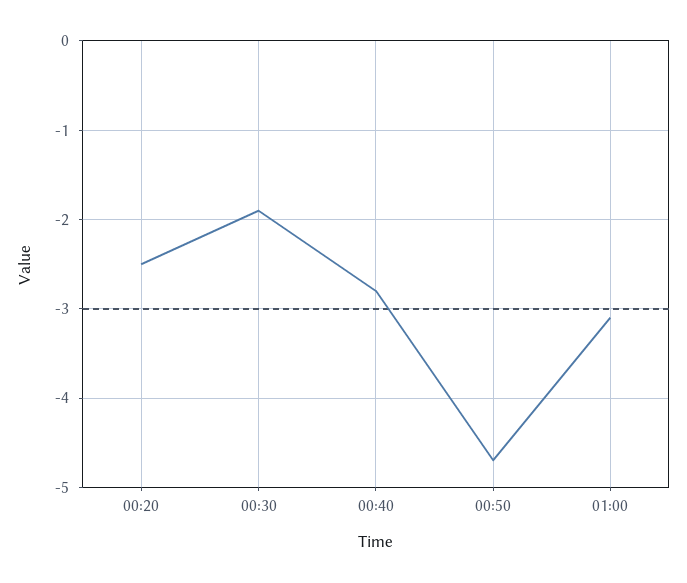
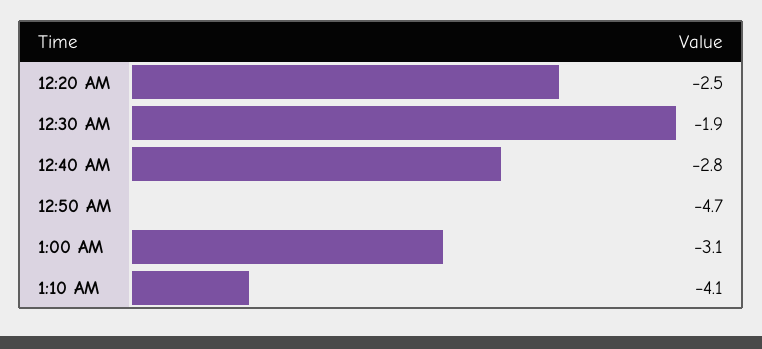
1:10 AM: none -> -4.1

